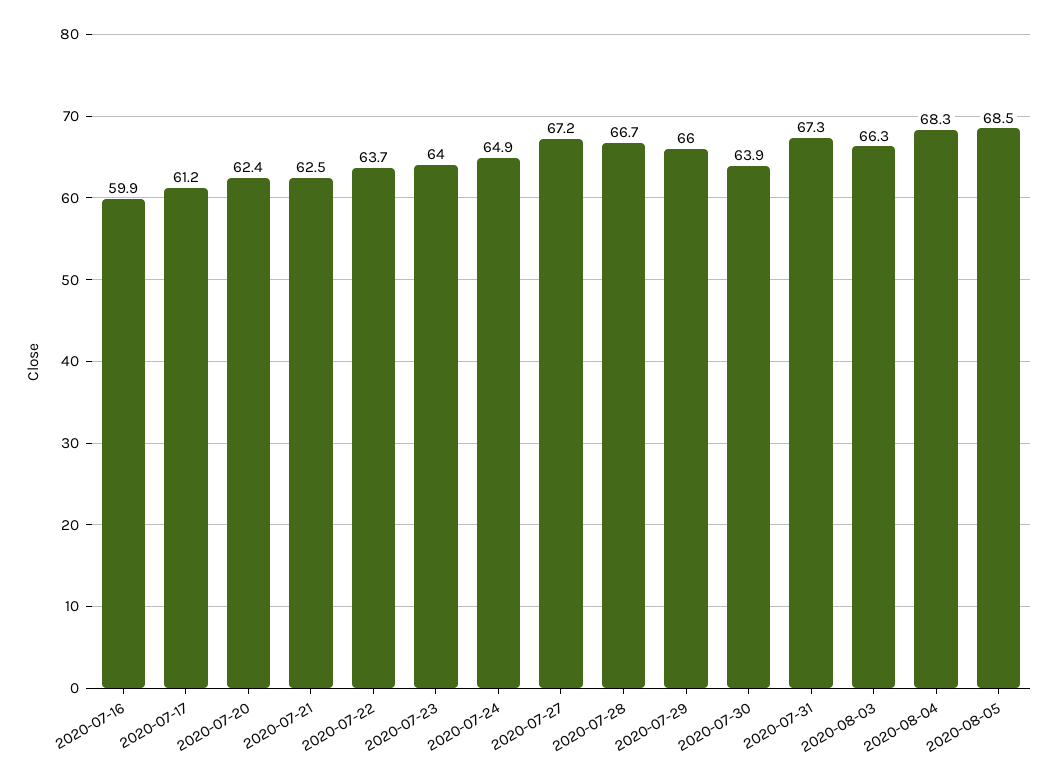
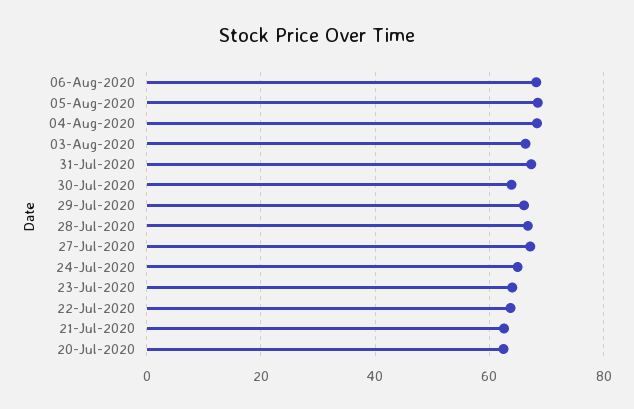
2020-07-16: 59.9 -> none
2020-07-17: 61.2 -> none
06-Aug-2020: none -> 68

